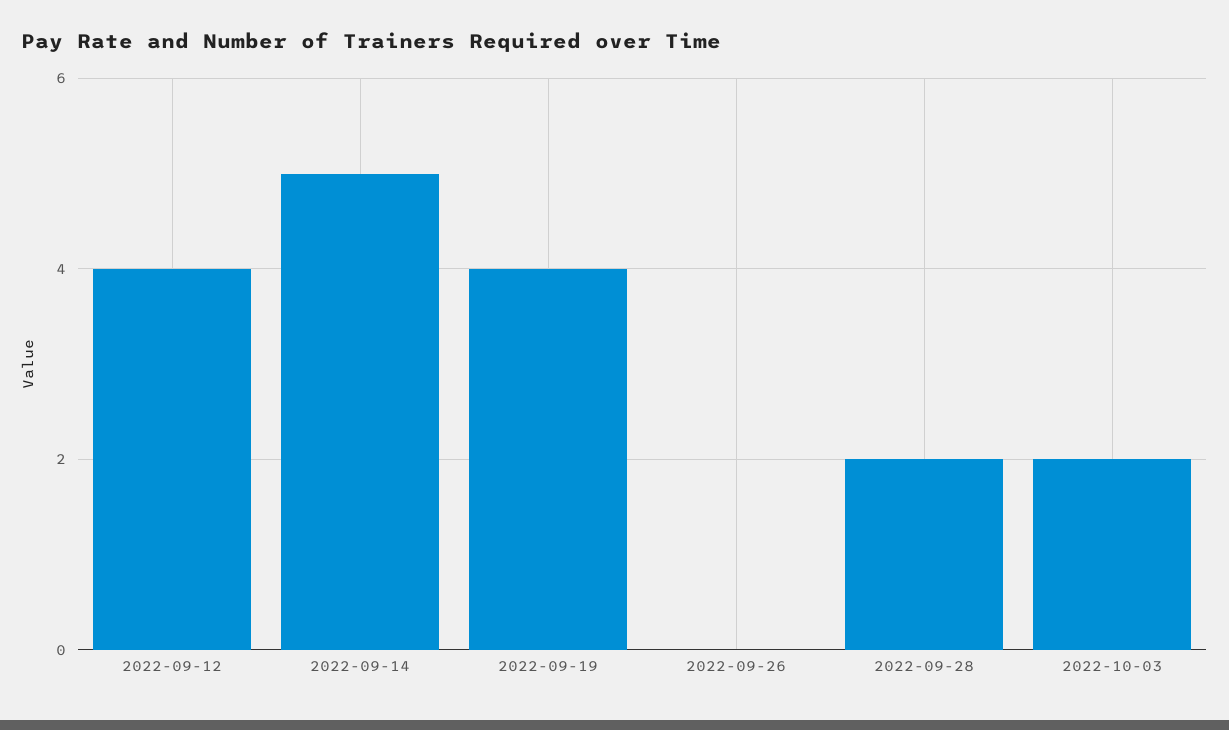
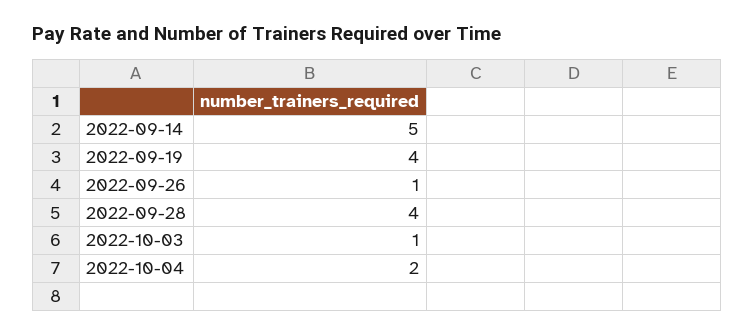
2022-09-12: 4 -> none
2022-09-26: 0 -> 1
2022-09-28: 2 -> 4
2022-10-03: 2 -> 1
2022-10-04: none -> 2

